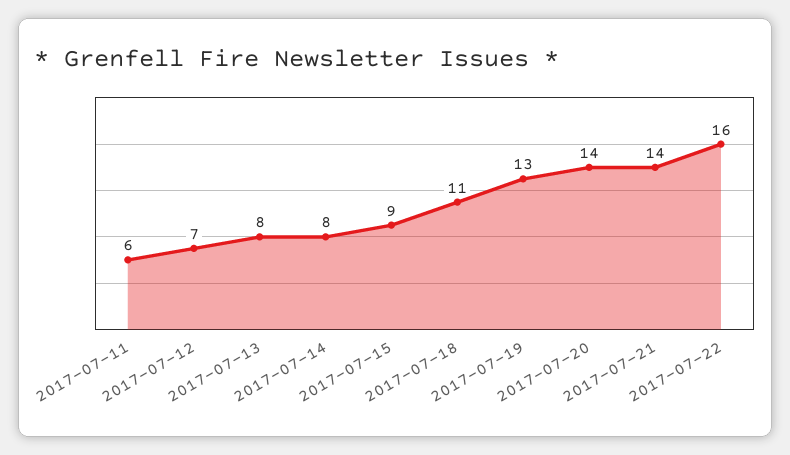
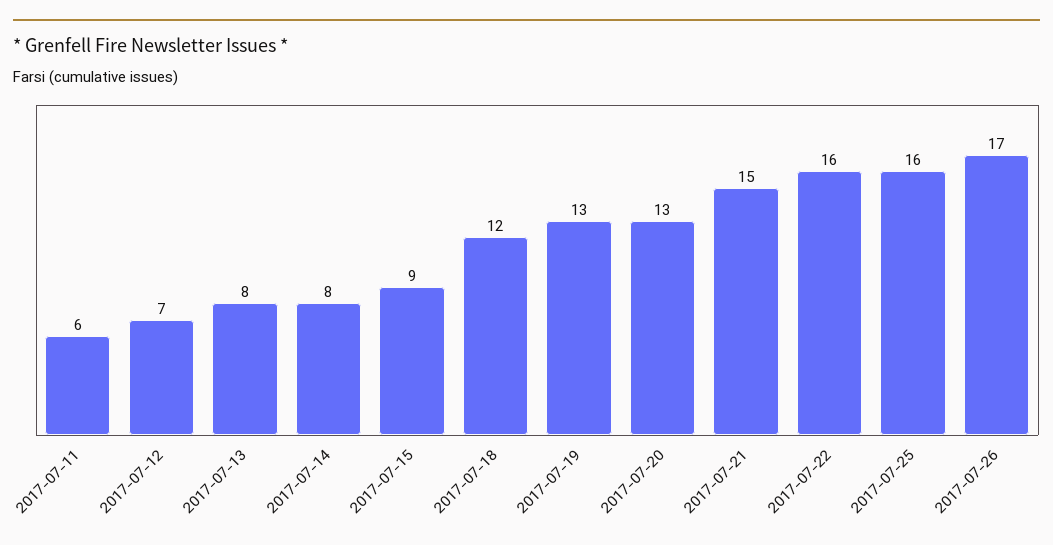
2017-07-18: 11 -> 12
2017-07-20: 14 -> 13
2017-07-21: 14 -> 15
2017-07-25: none -> 16
2017-07-26: none -> 17

